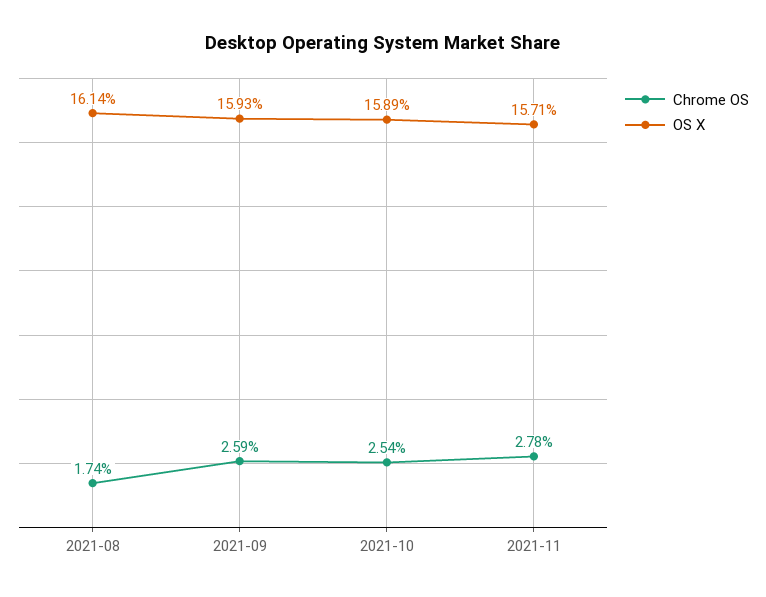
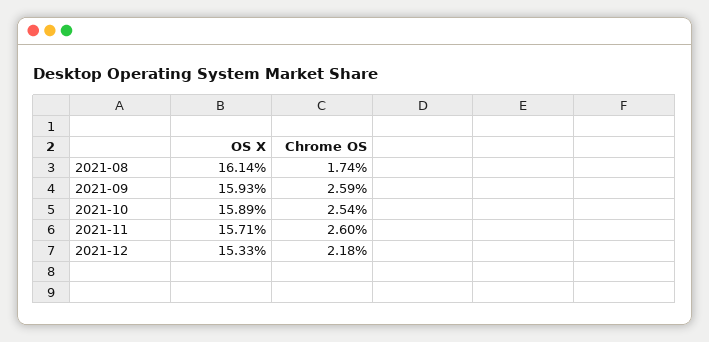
Chrome OS, 2021-11: 2.78 -> 2.6
OS X, 2021-12: none -> 15.33
Chrome OS, 2021-12: none -> 2.18

